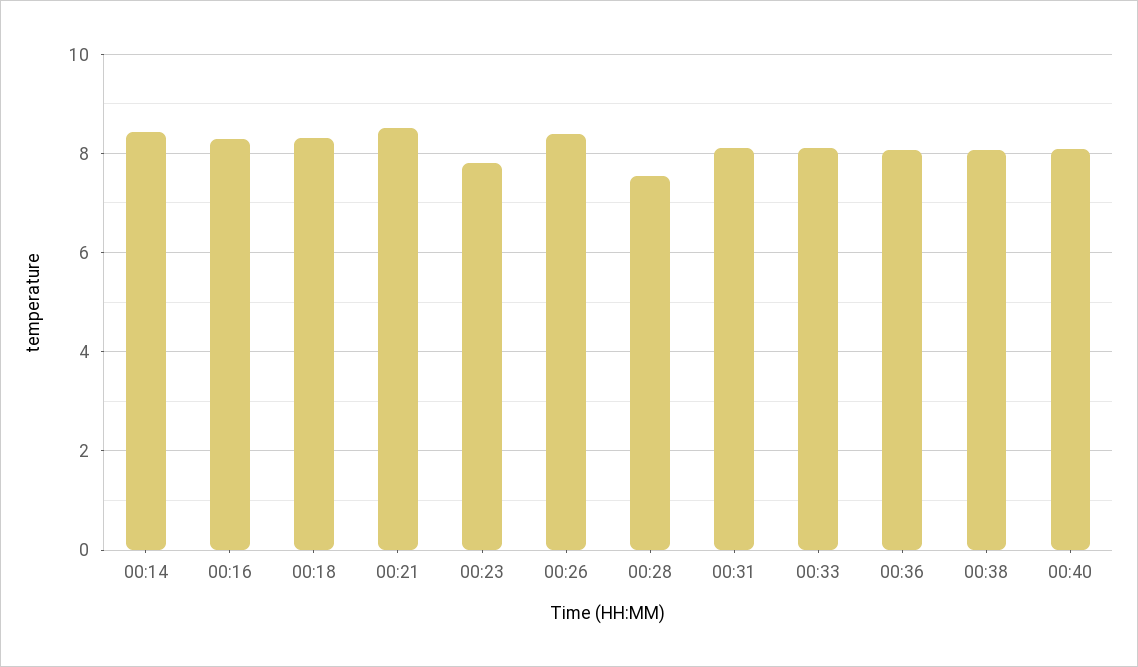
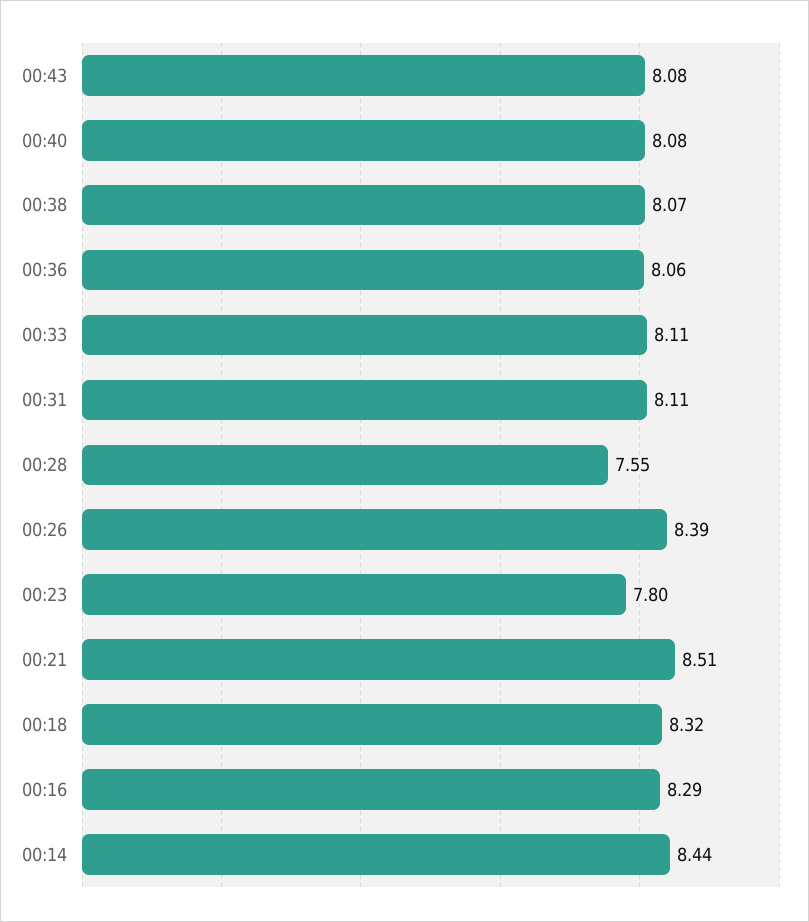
00:43: none -> 8.08

